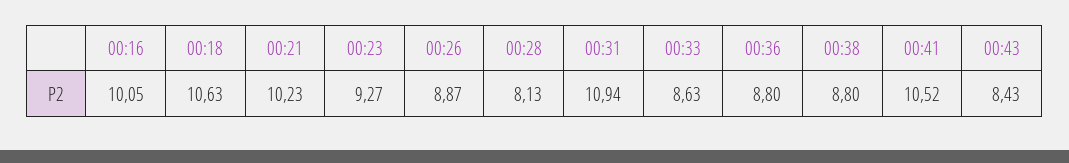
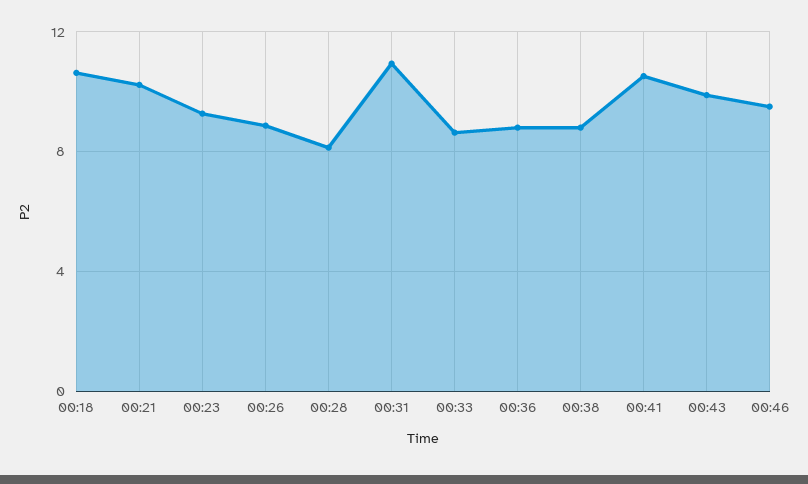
00:16: 10.05 -> none
00:43: 8.43 -> 10
00:46: none -> 9.5

